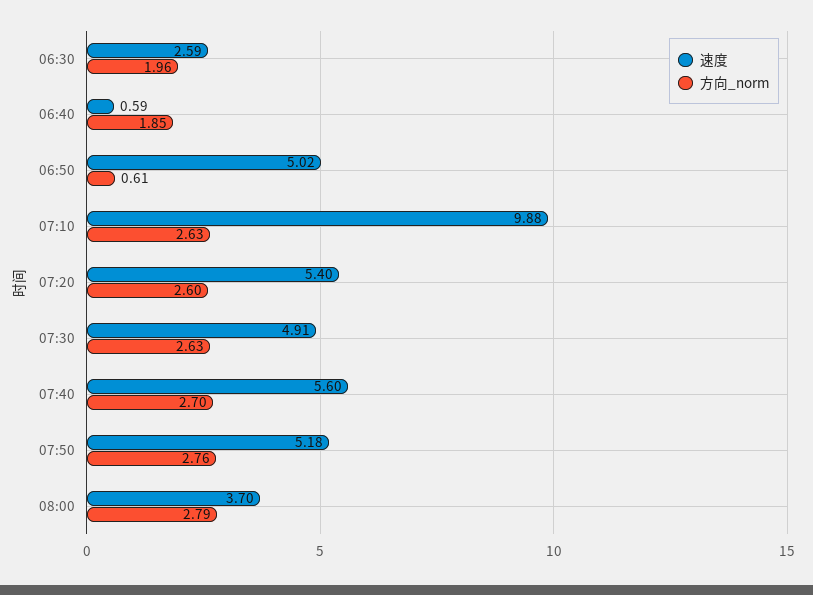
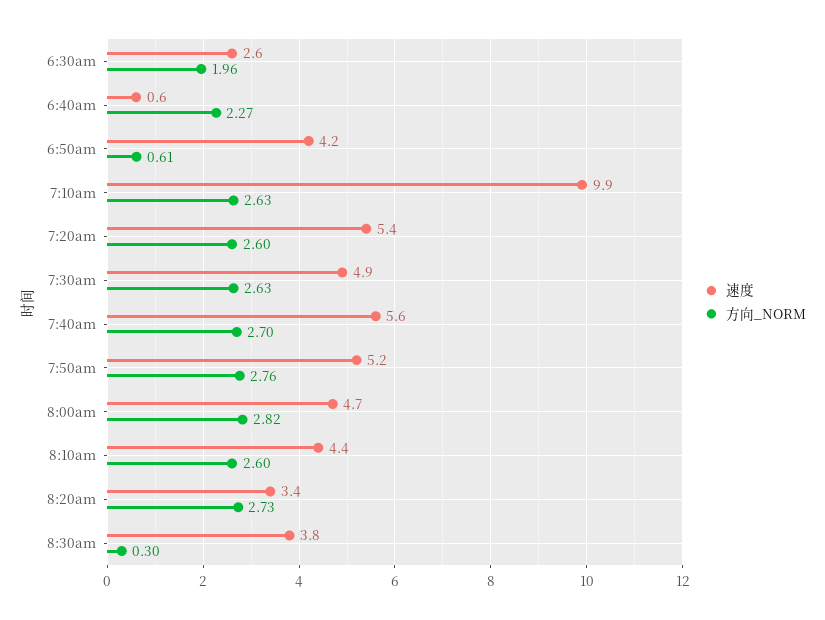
方向_norm, 06:40: 1.85 -> 2.27
速度, 06:50: 5.02 -> 4.2
速度, 08:00: 3.7 -> 4.7
方向_norm, 08:00: 2.79 -> 2.82
速度, 8:10am: none -> 4.4
方向_norm, 8:10am: none -> 2.6
速度, 8:20am: none -> 3.4
方向_norm, 8:20am: none -> 2.73
速度, 8:30am: none -> 3.8
方向_norm, 8:30am: none -> 0.3

